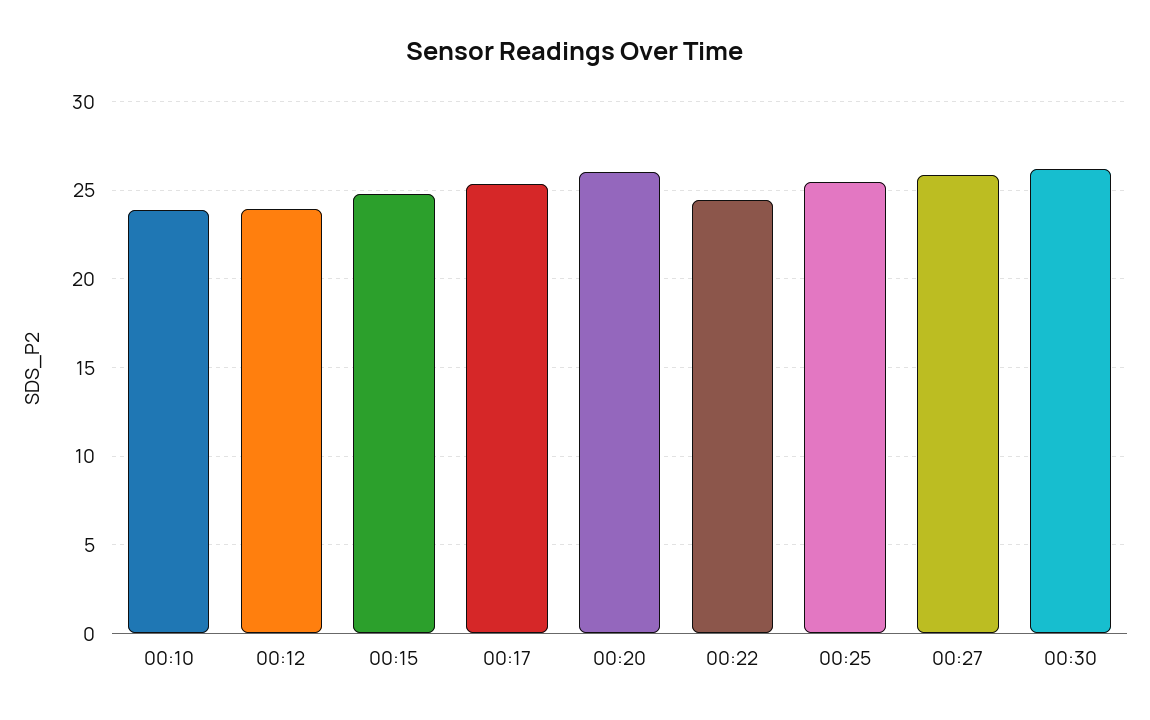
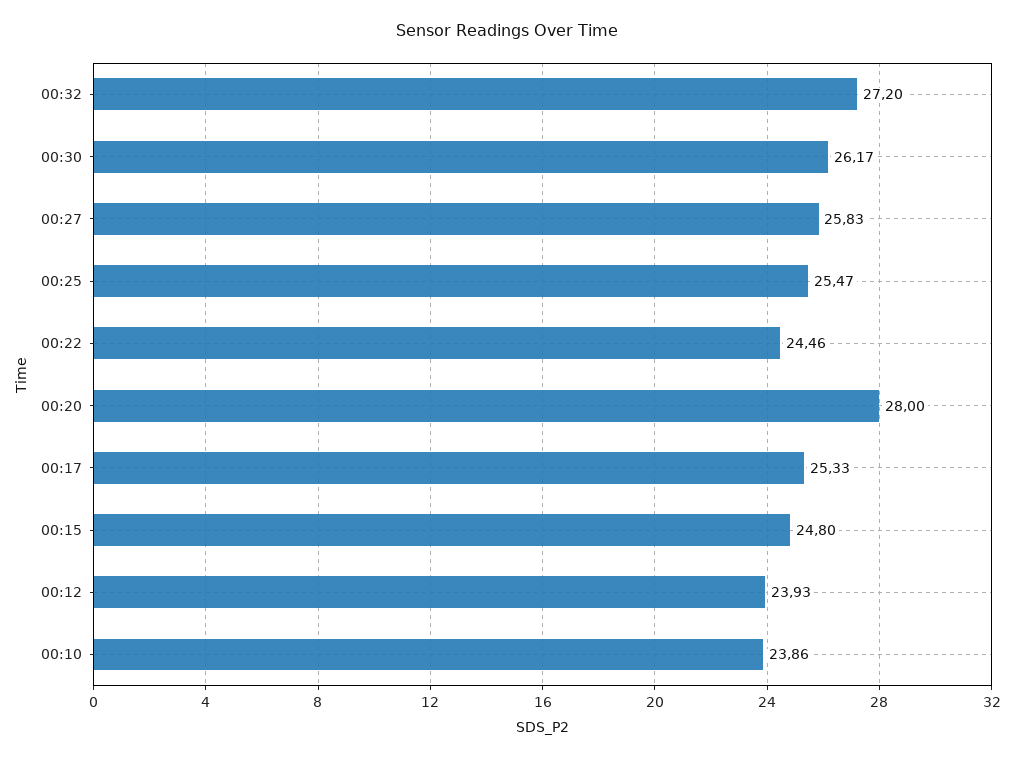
00:20: 26 -> 28
00:32: none -> 27.2

